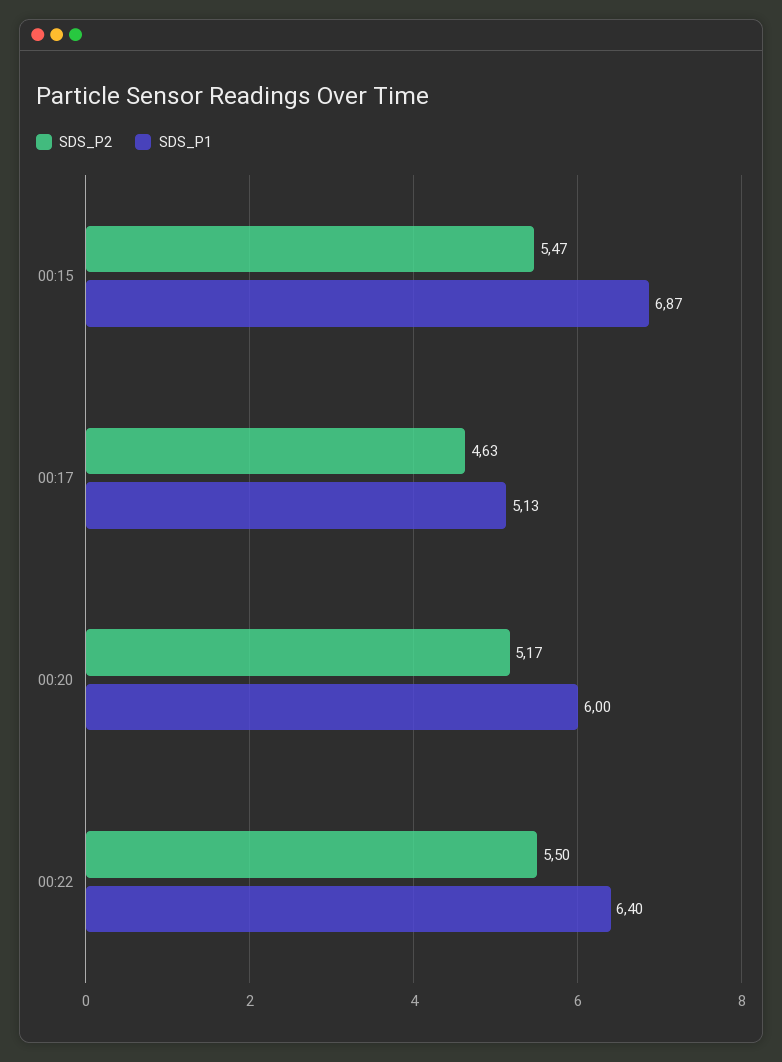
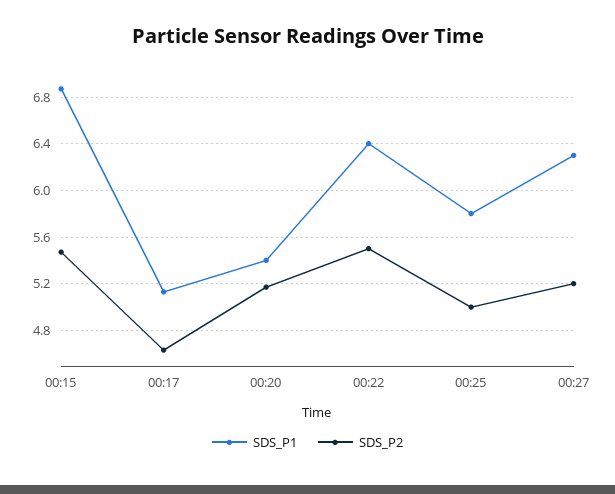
SDS_P1, 00:20: 6 -> 5.4
SDS_P1, 00:25: none -> 5.8
SDS_P2, 00:25: none -> 5
SDS_P1, 00:27: none -> 6.3
SDS_P2, 00:27: none -> 5.2

